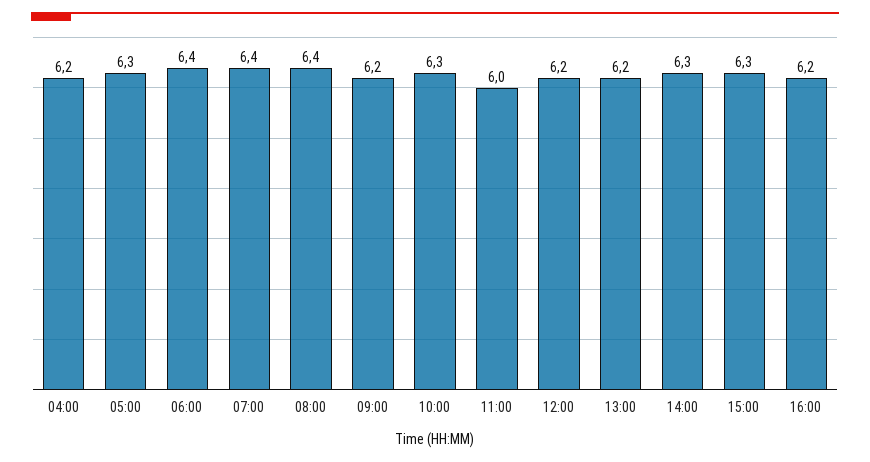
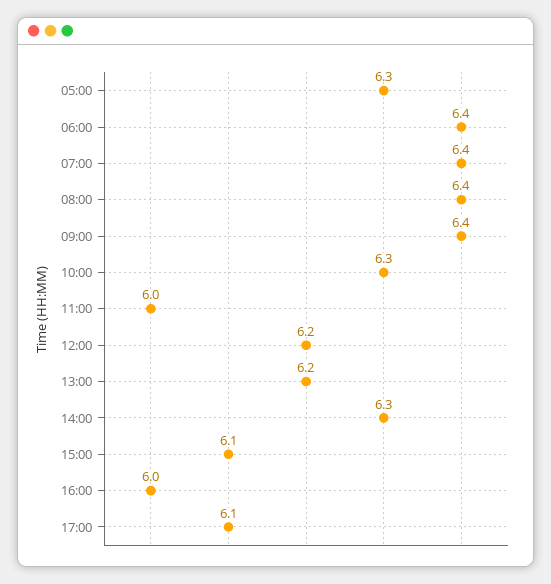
04:00: 6.2 -> none
09:00: 6.2 -> 6.4
15:00: 6.3 -> 6.1
16:00: 6.2 -> 6
17:00: none -> 6.1

